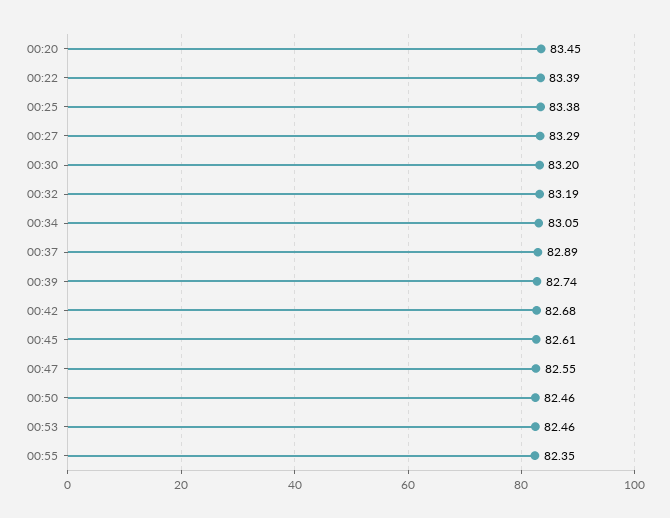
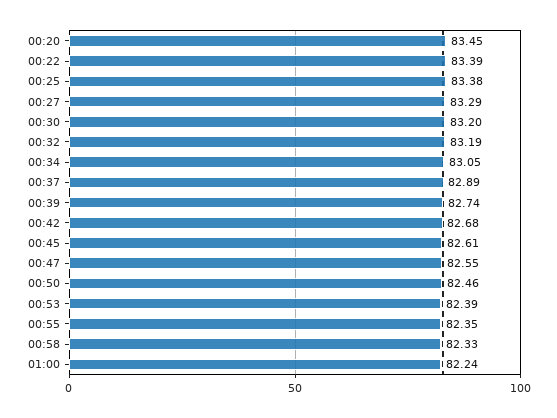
00:53: 82.46 -> 82.39
00:58: none -> 82.33
01:00: none -> 82.24

